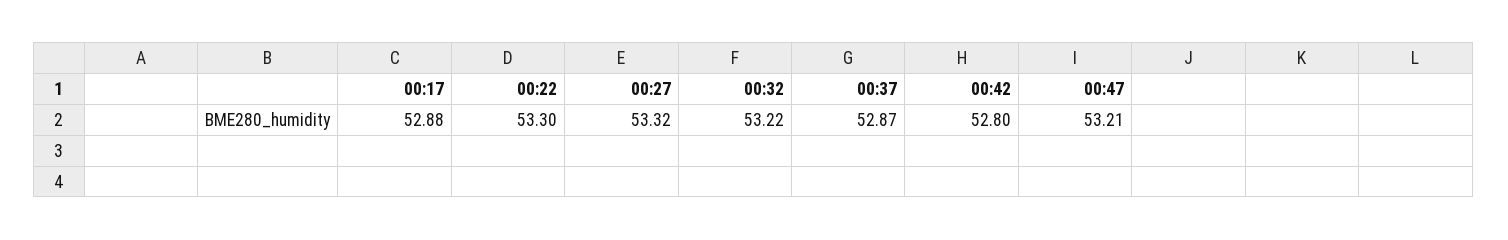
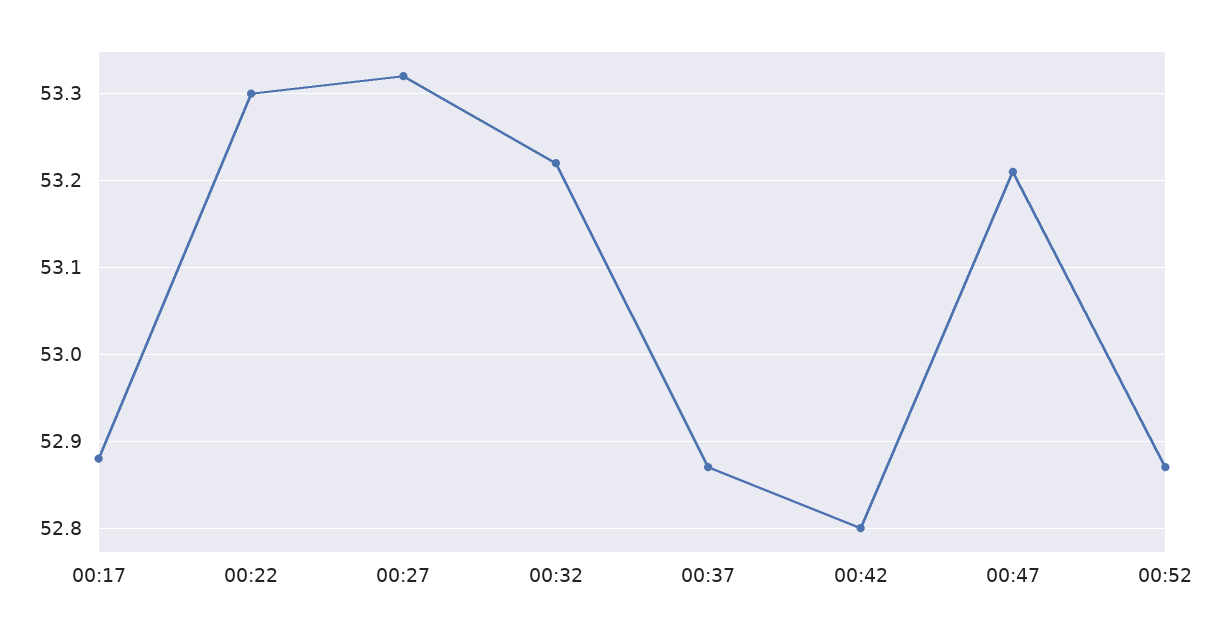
00:52: none -> 52.87

